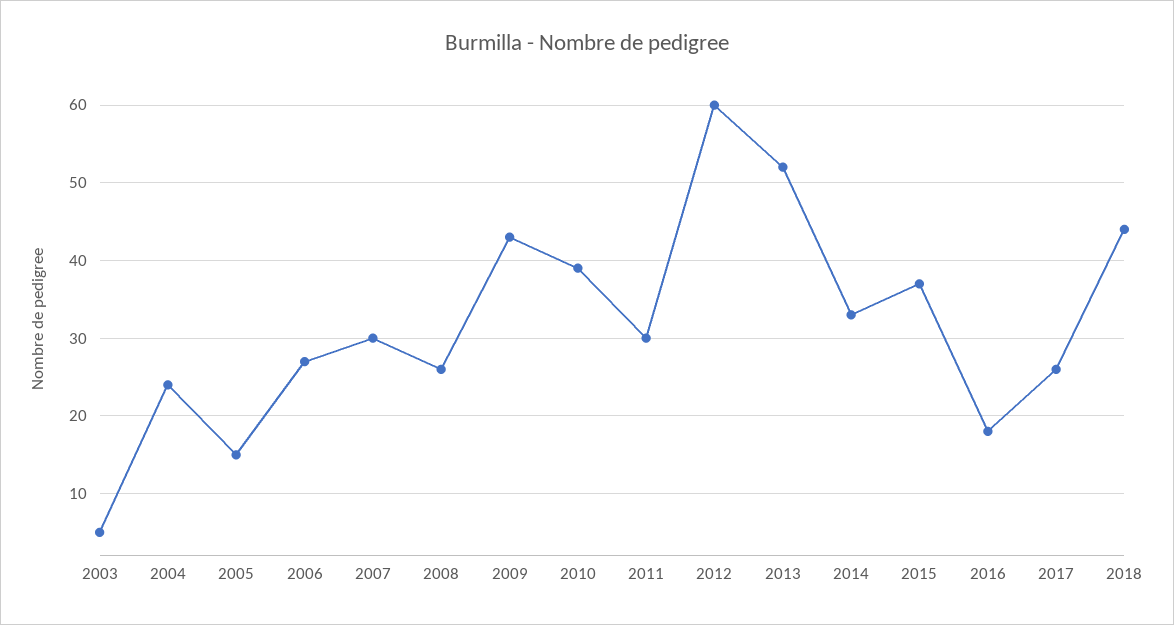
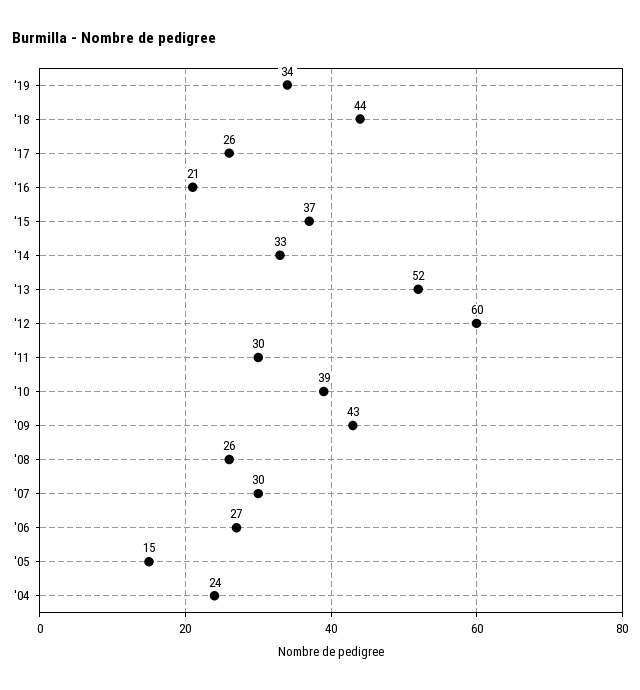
2003: 5 -> none
2016: 18 -> 21
'19: none -> 34

